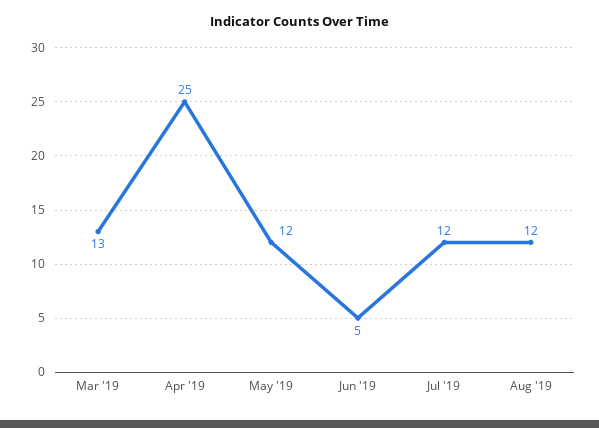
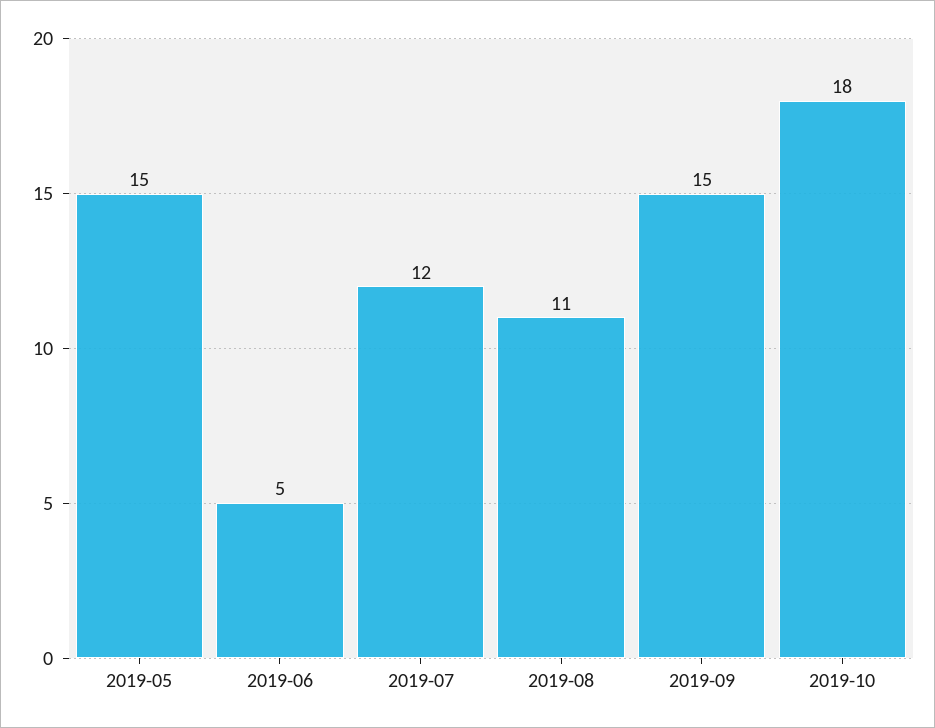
Mar '19: 13 -> none
Apr '19: 25 -> none
May '19: 12 -> 15
Aug '19: 12 -> 11
2019-09: none -> 15
2019-10: none -> 18

